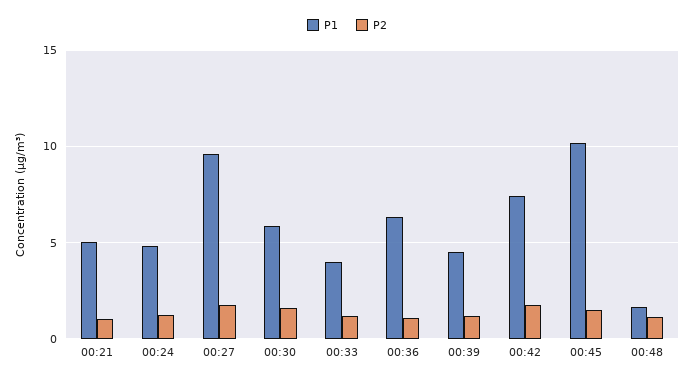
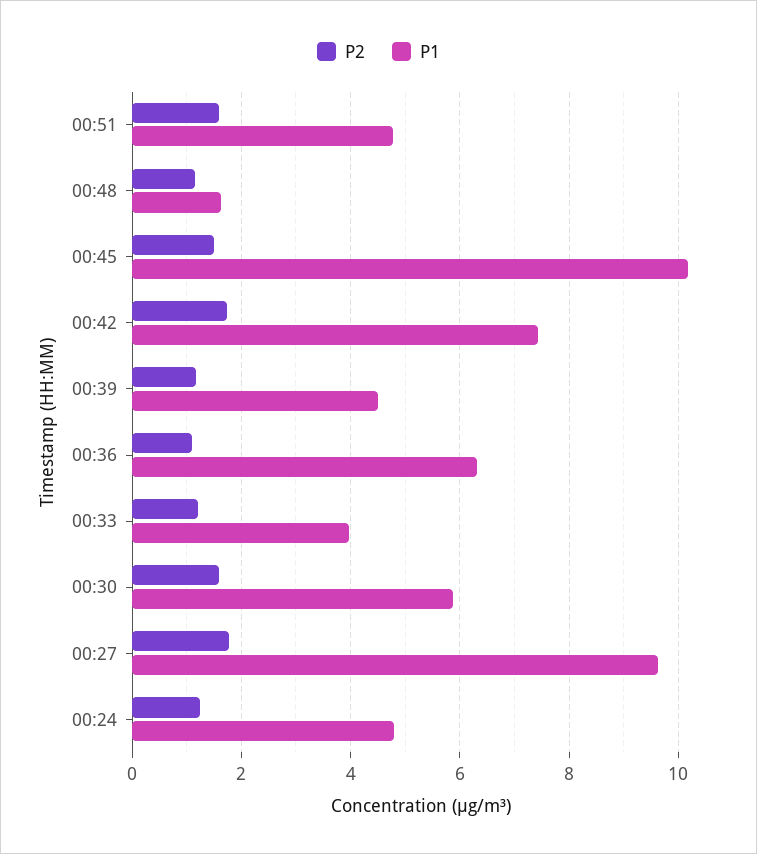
P1, 00:21: 5 -> none
P2, 00:21: 1 -> none
P2, 00:51: none -> 1.6
P1, 00:51: none -> 4.8

